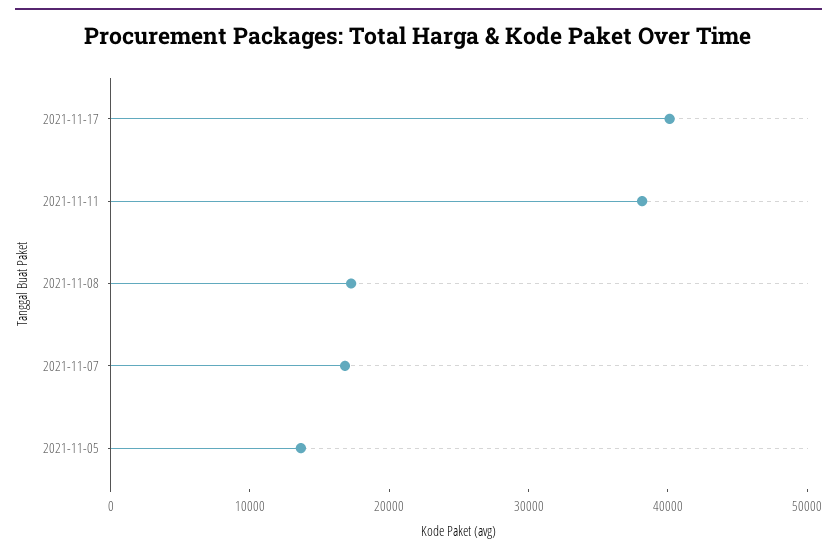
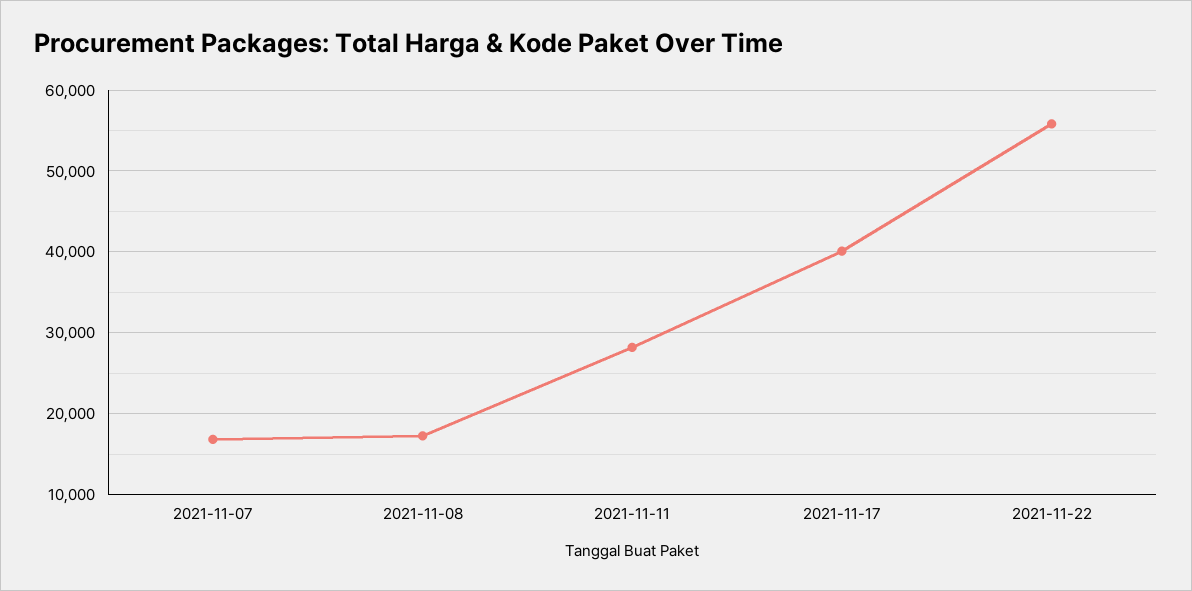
2021-11-11: 38000 -> 28000
2021-11-05: 14000 -> none
2021-11-22: none -> 56000

